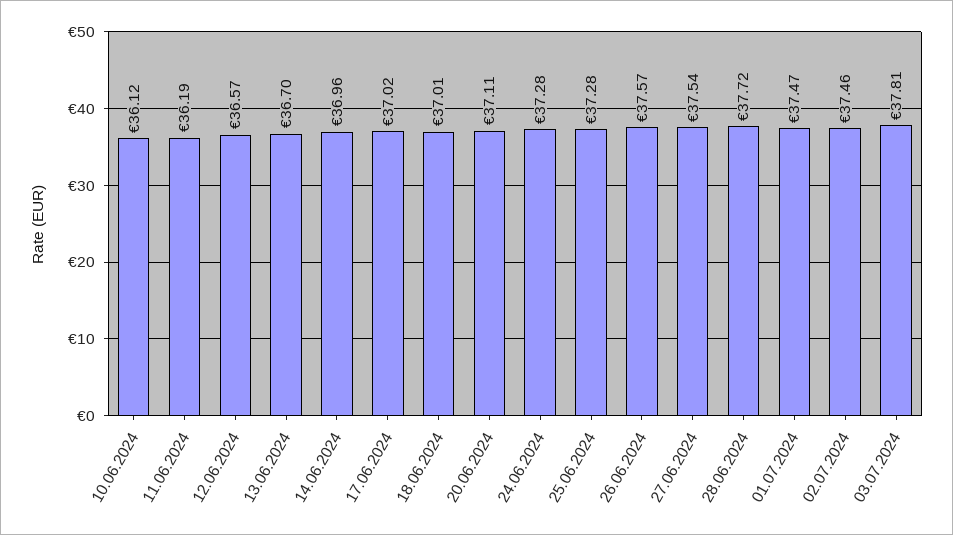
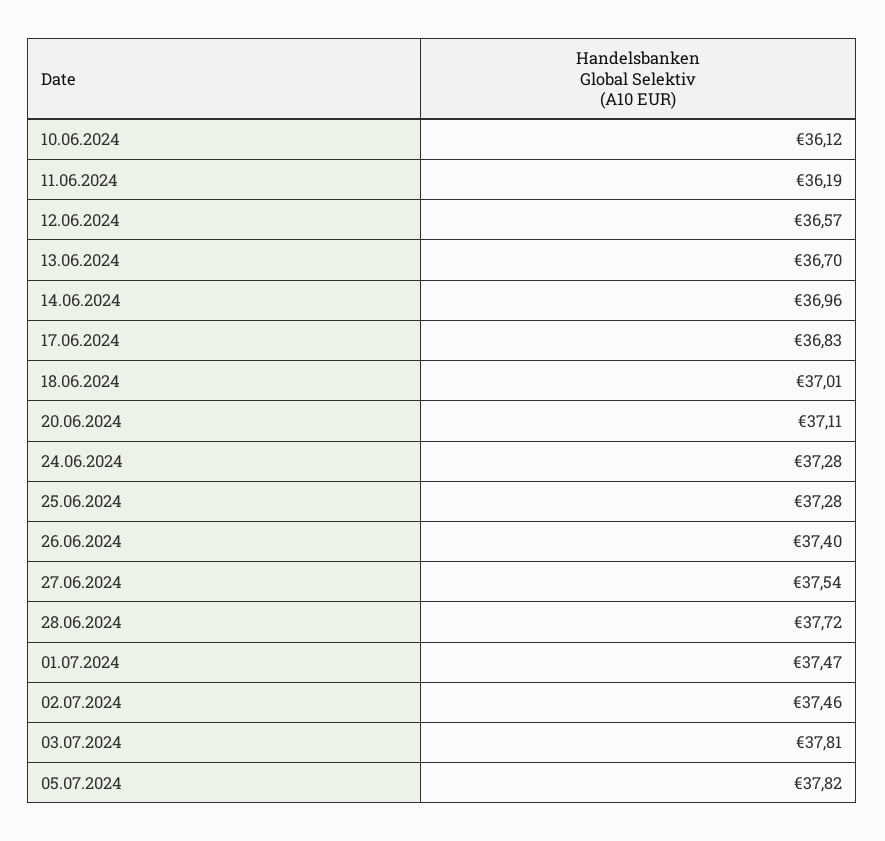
17.06.2024: 37.02 -> 36.83
26.06.2024: 37.57 -> 37.4
05.07.2024: none -> 37.82

